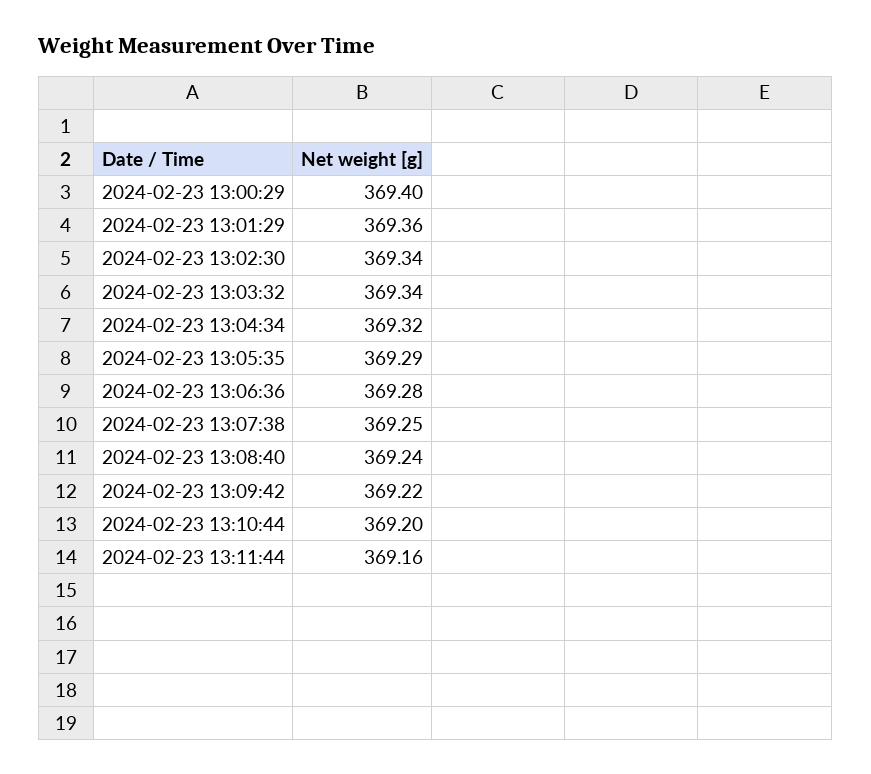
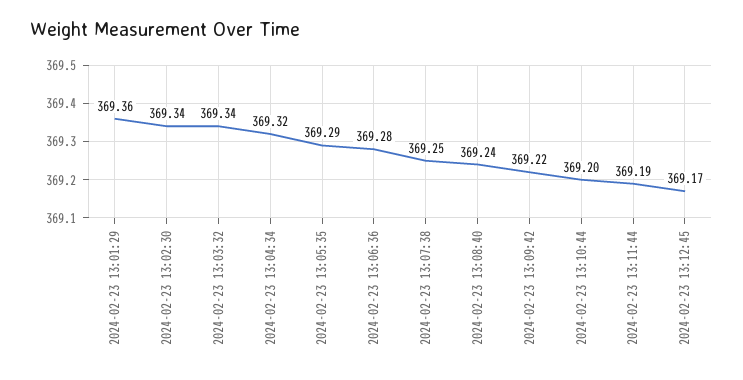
2024-02-23 13:00:29: 369.4 -> none
2024-02-23 13:11:44: 369.16 -> 369.19
2024-02-23 13:12:45: none -> 369.17

